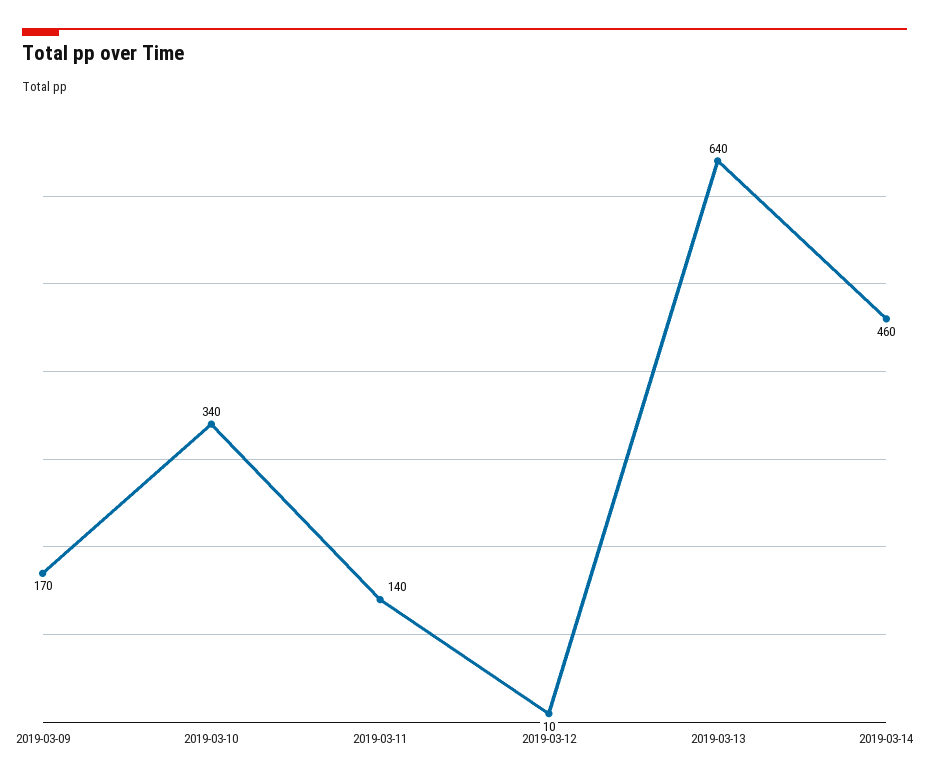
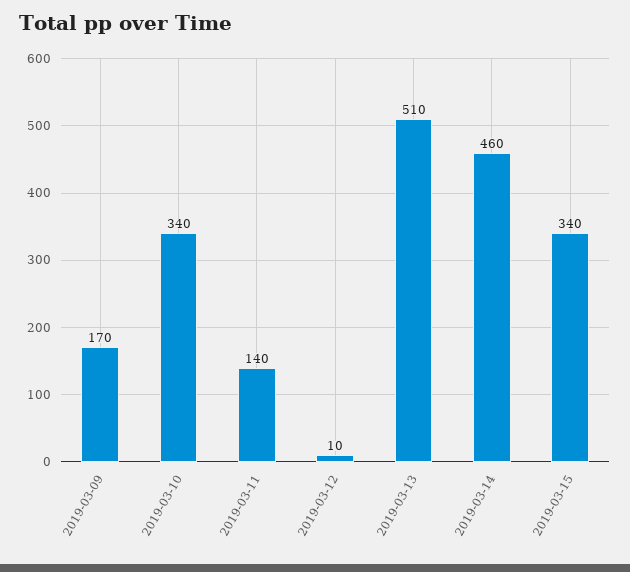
2019-03-13: 640 -> 510
2019-03-15: none -> 340

